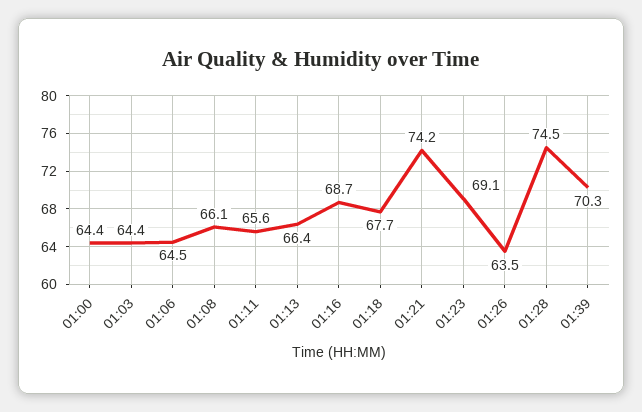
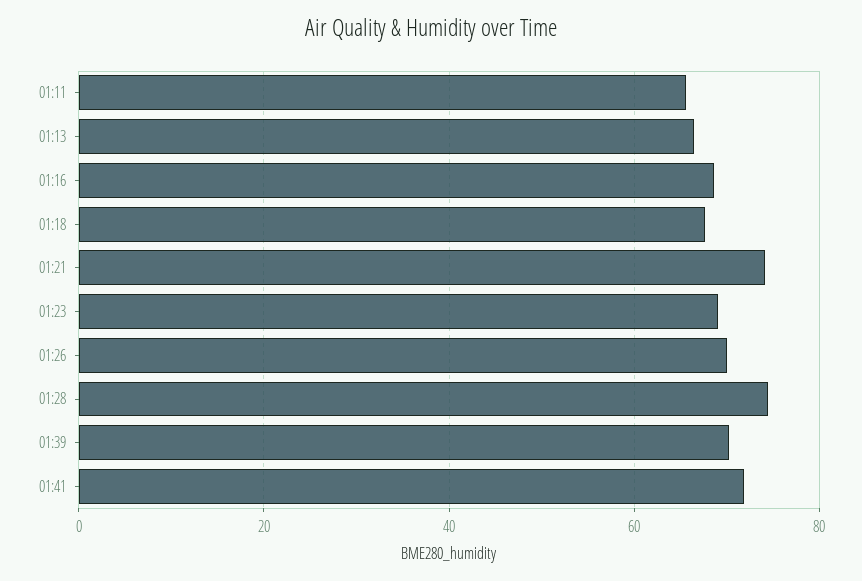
01:00: 64.4 -> none
01:03: 64.4 -> none
01:06: 64.5 -> none
01:08: 66.1 -> none
01:26: 63.5 -> 70
01:41: none -> 72

